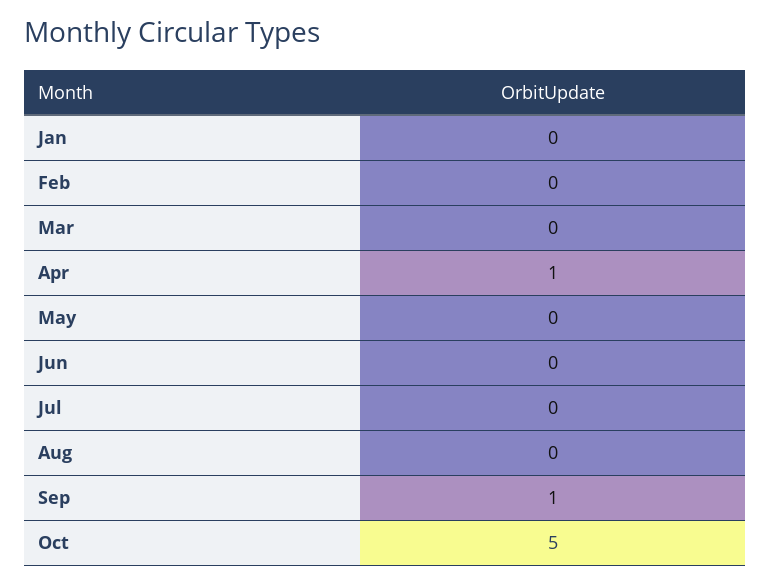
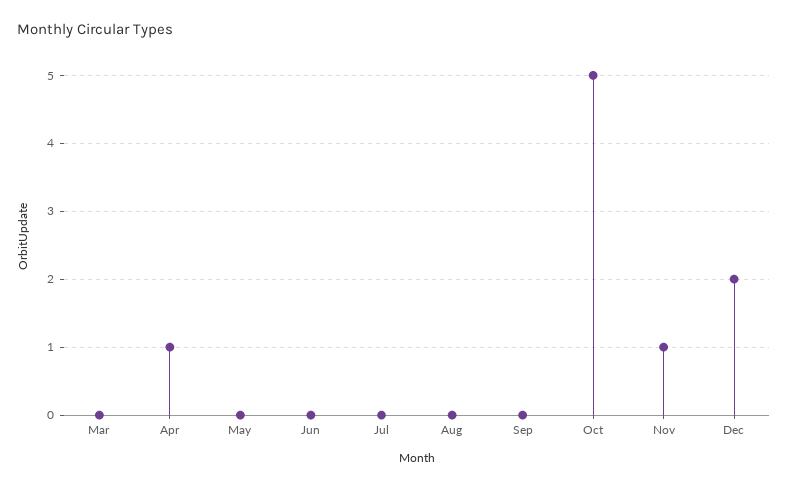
Jan: 0 -> none
Feb: 0 -> none
Sep: 1 -> 0
Nov: none -> 1
Dec: none -> 2

